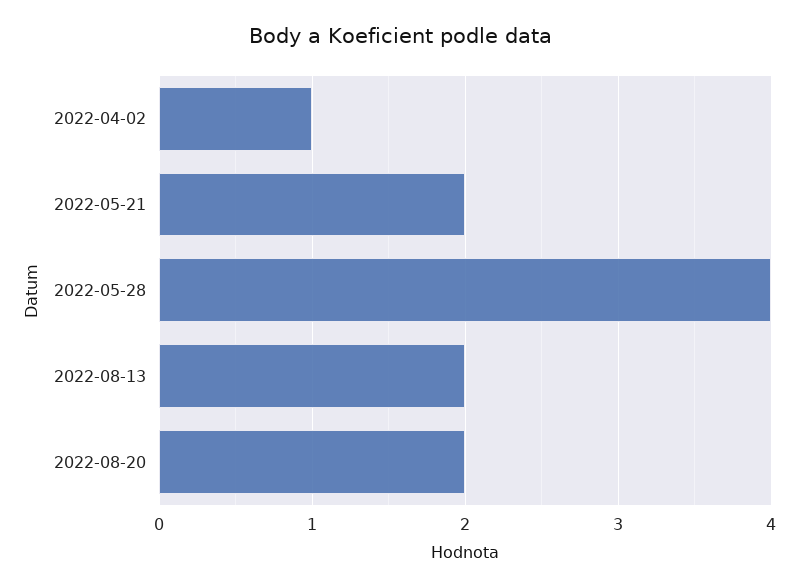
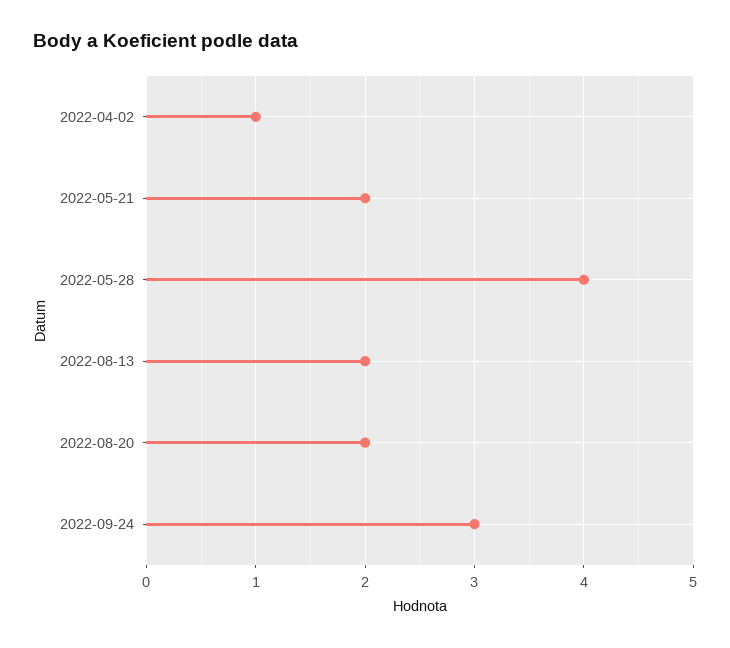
2022-09-24: none -> 3

